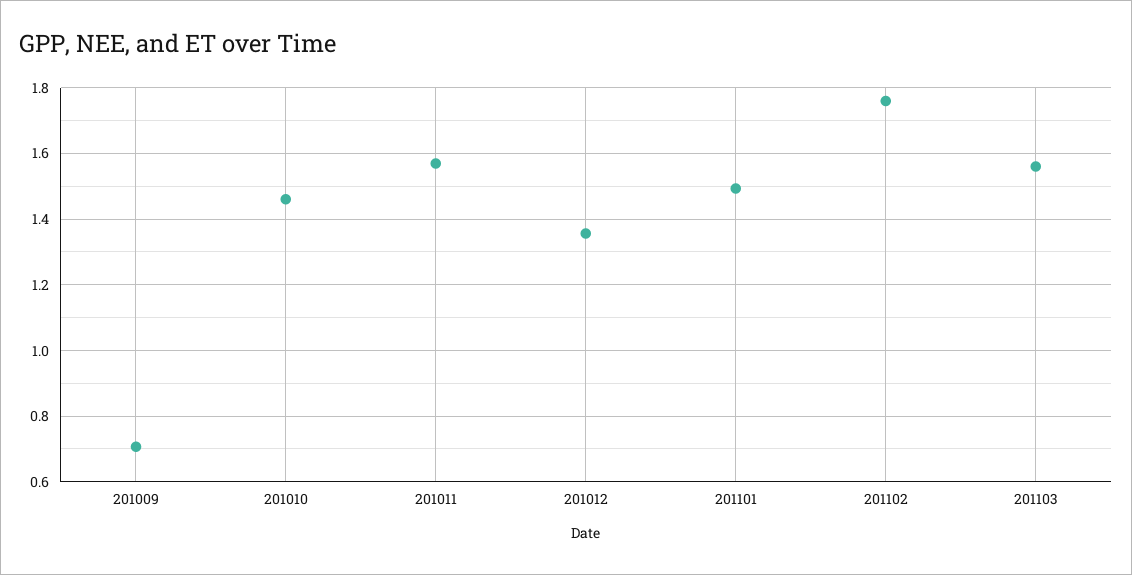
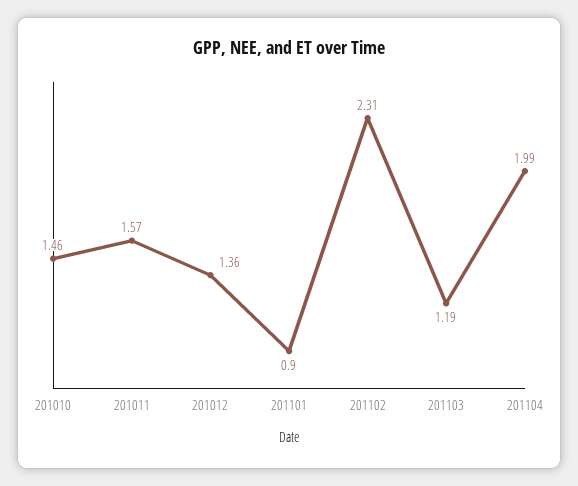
201009: 0.7 -> none
201101: 1.5 -> 0.9
201102: 1.76 -> 2.31
201103: 1.56 -> 1.19
201104: none -> 1.99

